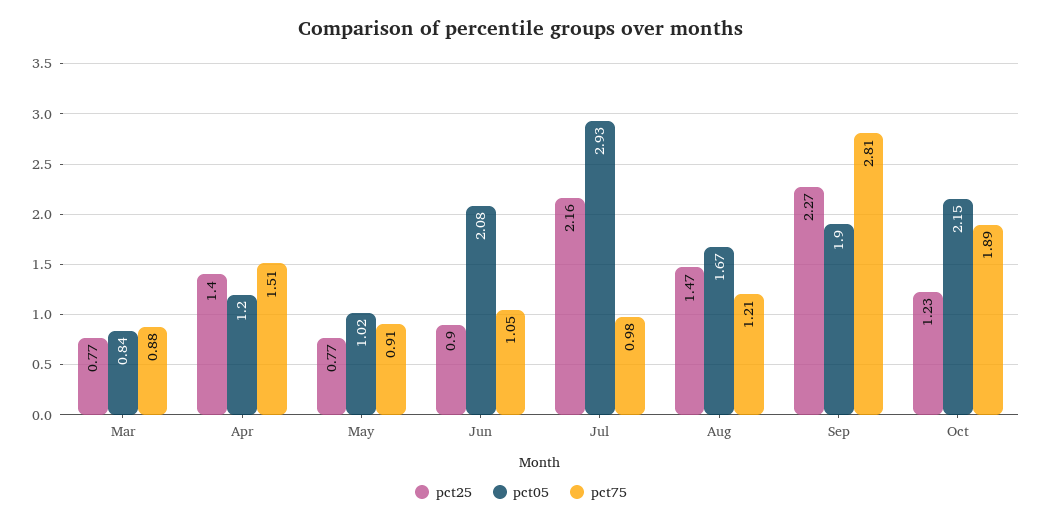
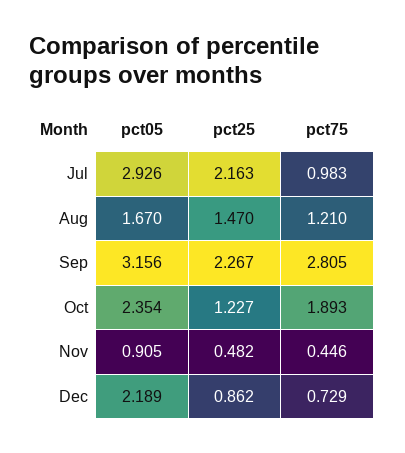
pct25, Mar: 0.77 -> none
pct05, Mar: 0.84 -> none
pct75, Mar: 0.88 -> none
pct25, Apr: 1.4 -> none
pct05, Apr: 1.2 -> none
pct75, Apr: 1.51 -> none
pct25, May: 0.77 -> none
pct05, May: 1.02 -> none
pct75, May: 0.91 -> none
pct25, Jun: 0.9 -> none
pct05, Jun: 2.08 -> none
pct75, Jun: 1.05 -> none
pct05, Sep: 1.9 -> 3.156
pct05, Oct: 2.15 -> 2.354
pct05, Nov: none -> 0.905
pct25, Nov: none -> 0.482
pct75, Nov: none -> 0.446
pct05, Dec: none -> 2.189
pct25, Dec: none -> 0.862
pct75, Dec: none -> 0.729

